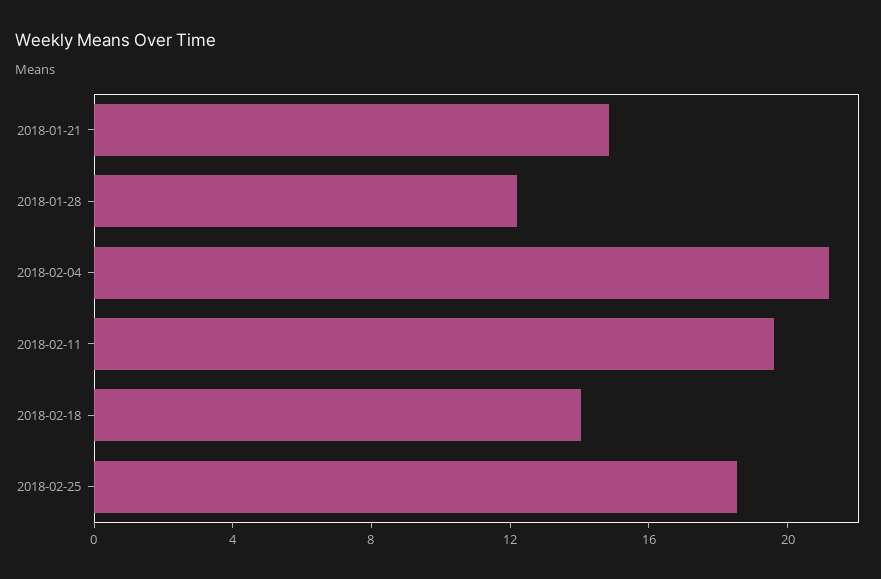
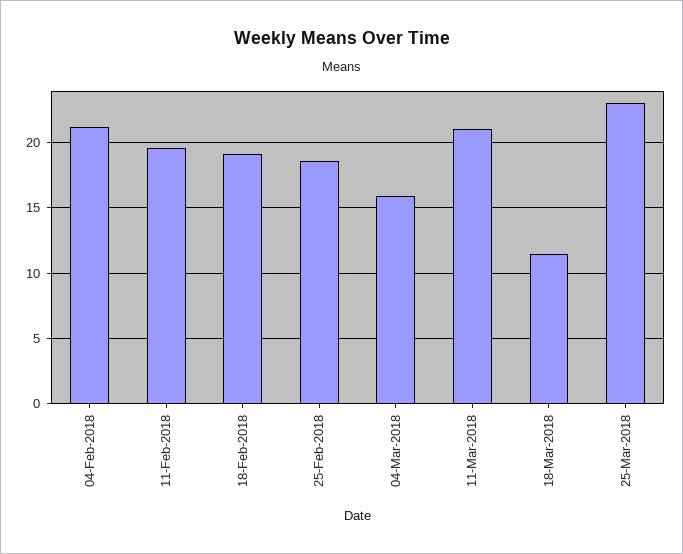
2018-01-21: 15 -> none
2018-01-28: 12 -> none
2018-02-18: 14 -> 19
04-Mar-2018: none -> 16
11-Mar-2018: none -> 21
18-Mar-2018: none -> 11.5
25-Mar-2018: none -> 23

